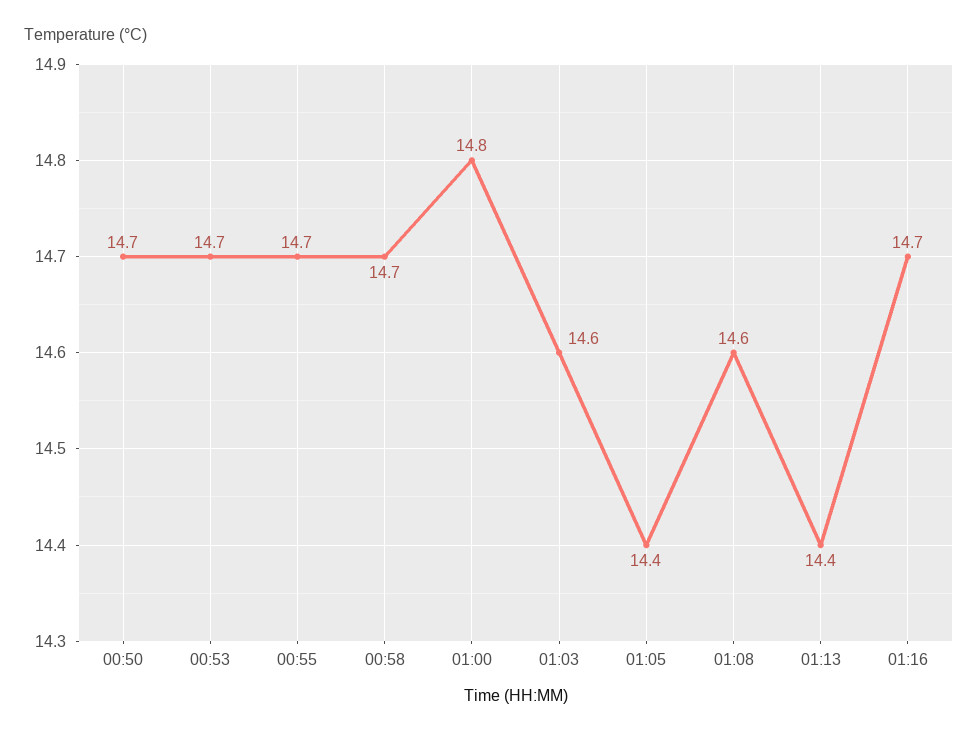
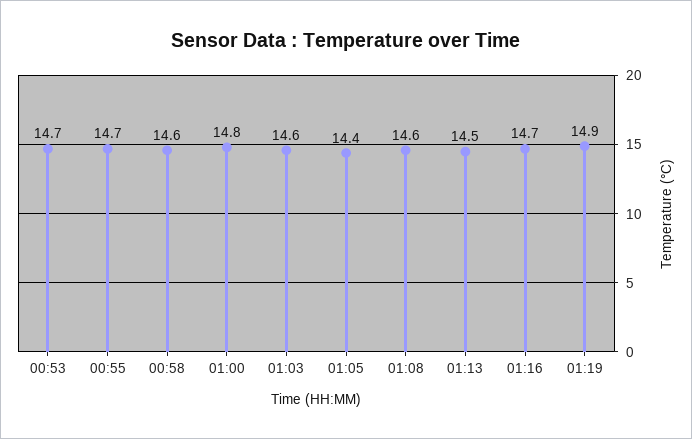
00:50: 14.7 -> none
00:58: 14.7 -> 14.6
01:13: 14.4 -> 14.5
01:19: none -> 14.9

